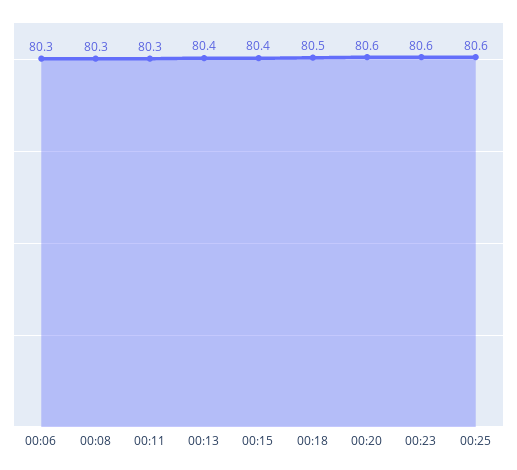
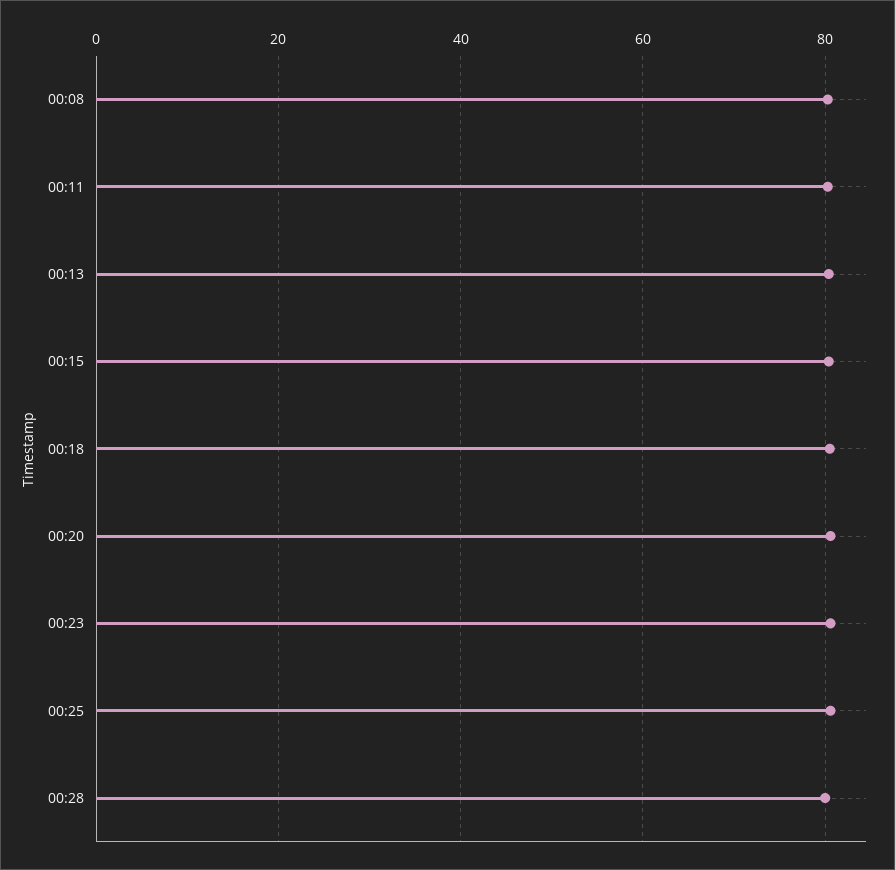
00:06: 80.3 -> none
00:28: none -> 80

